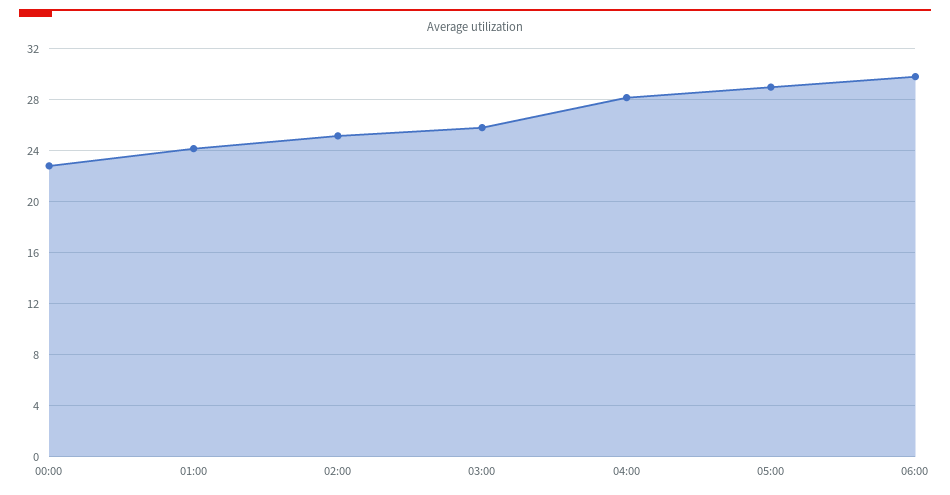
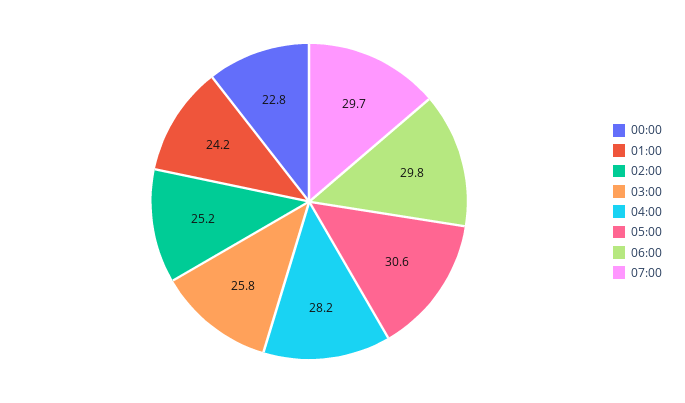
05:00: 29 -> 30.6
07:00: none -> 29.7

